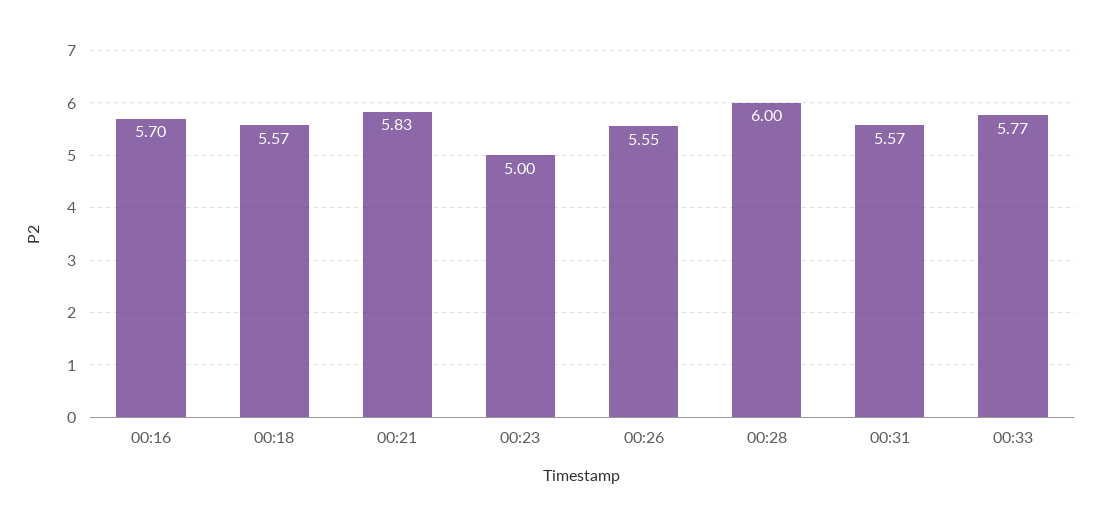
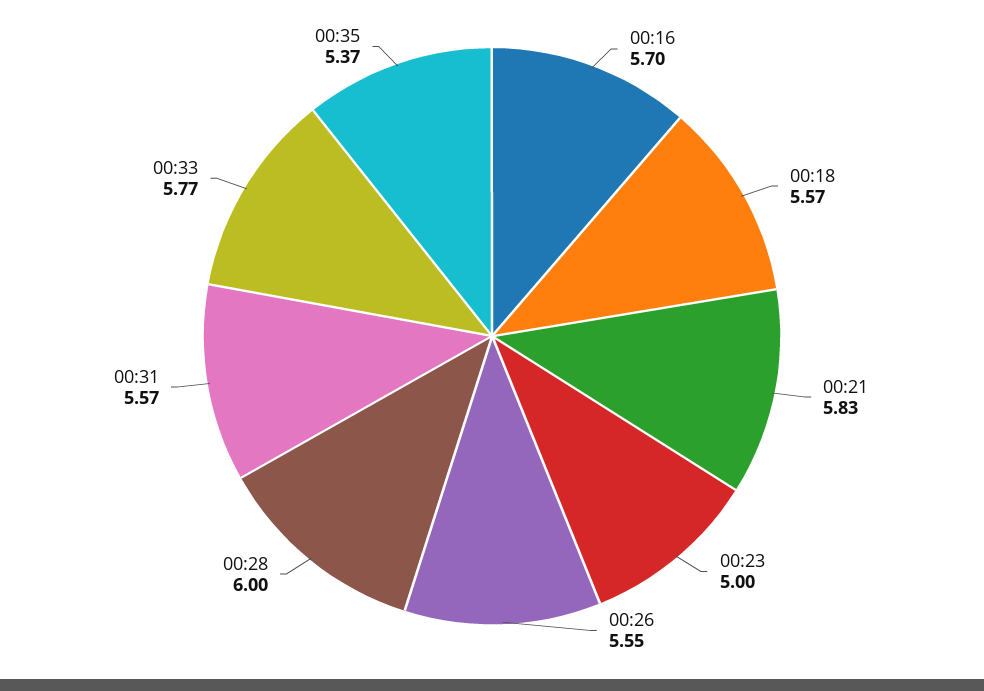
00:35: none -> 5.37

